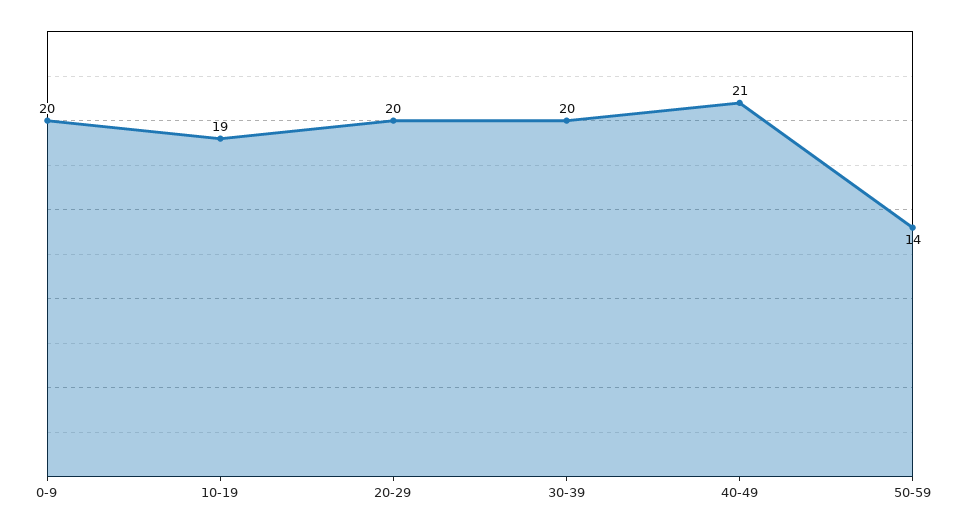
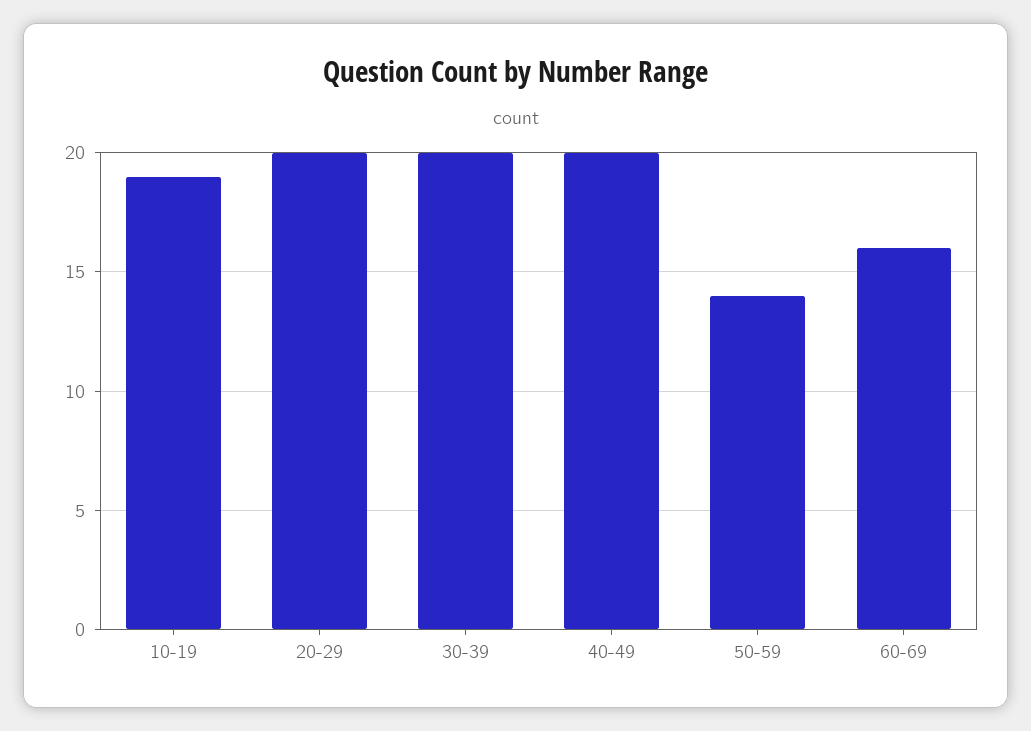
0-9: 20 -> none
40-49: 21 -> 20
60-69: none -> 16

